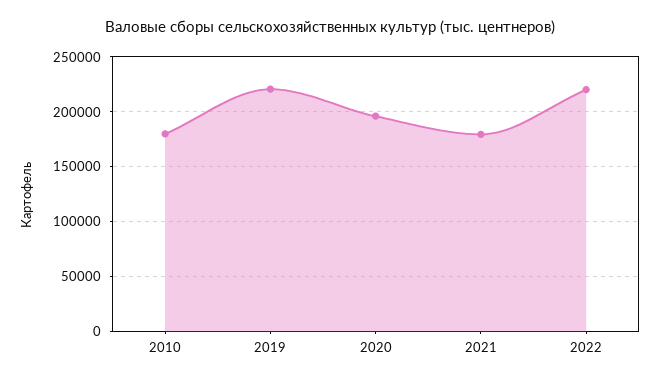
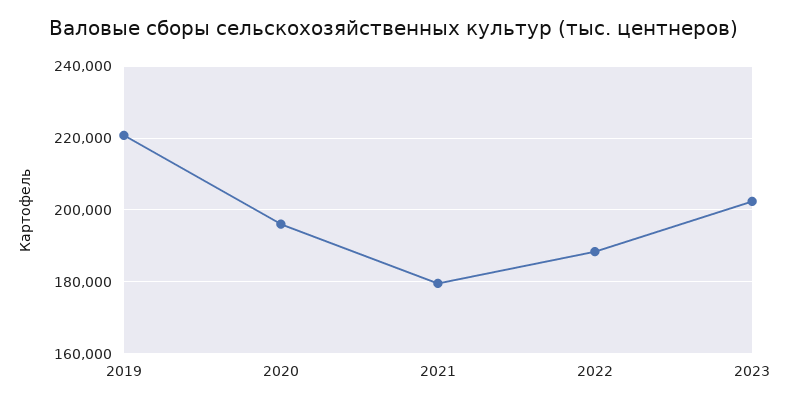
2010: 180000 -> none
2022: 220000 -> 188000
2023: none -> 202000

